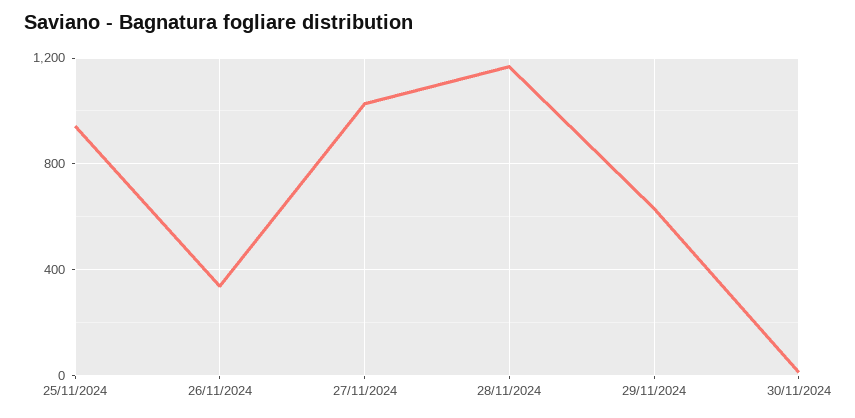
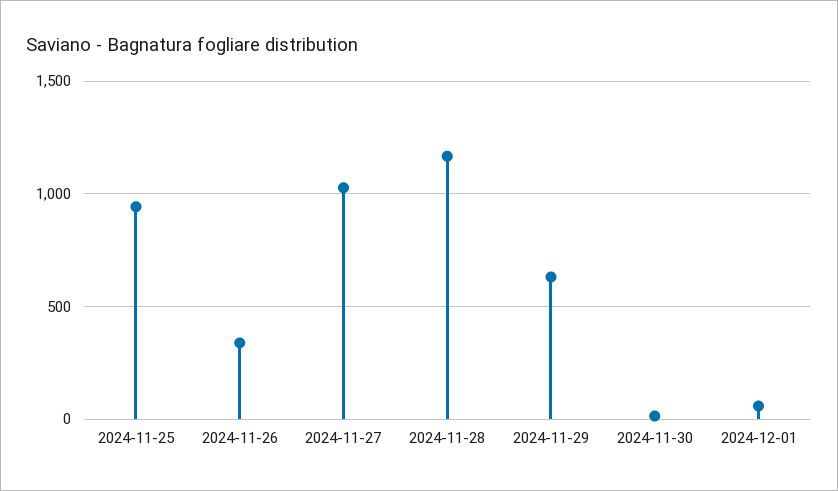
2024-12-01: none -> 50

